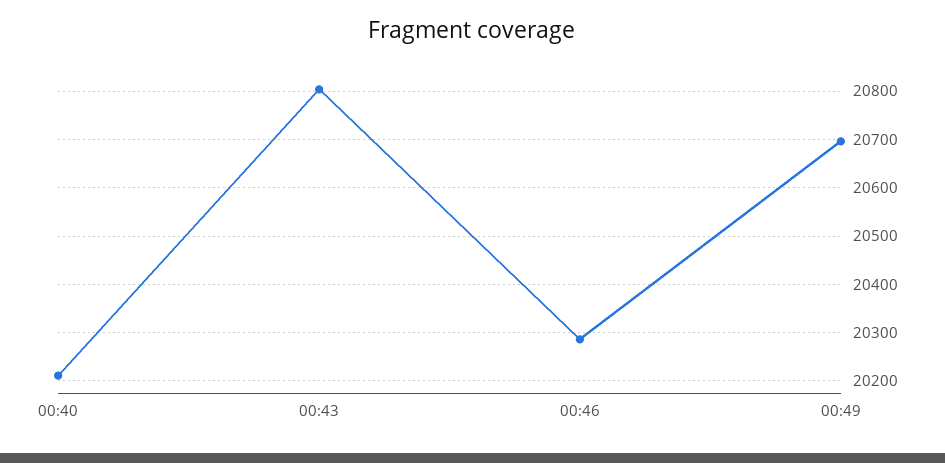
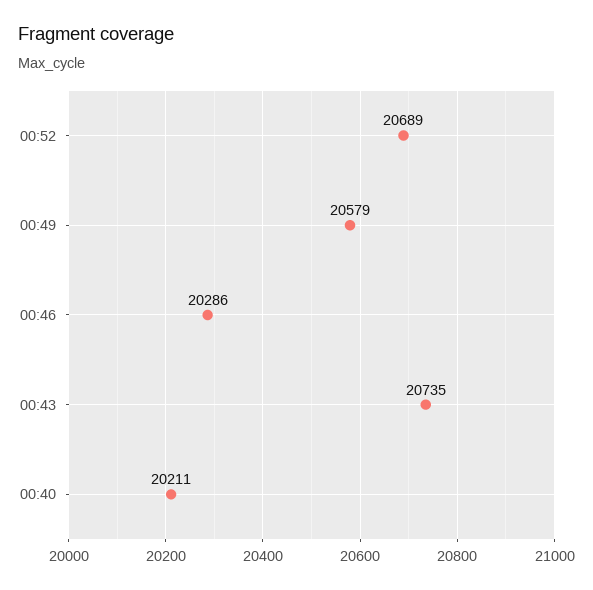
00:43: 20800 -> 20735
00:49: 20700 -> 20579
00:52: none -> 20689

